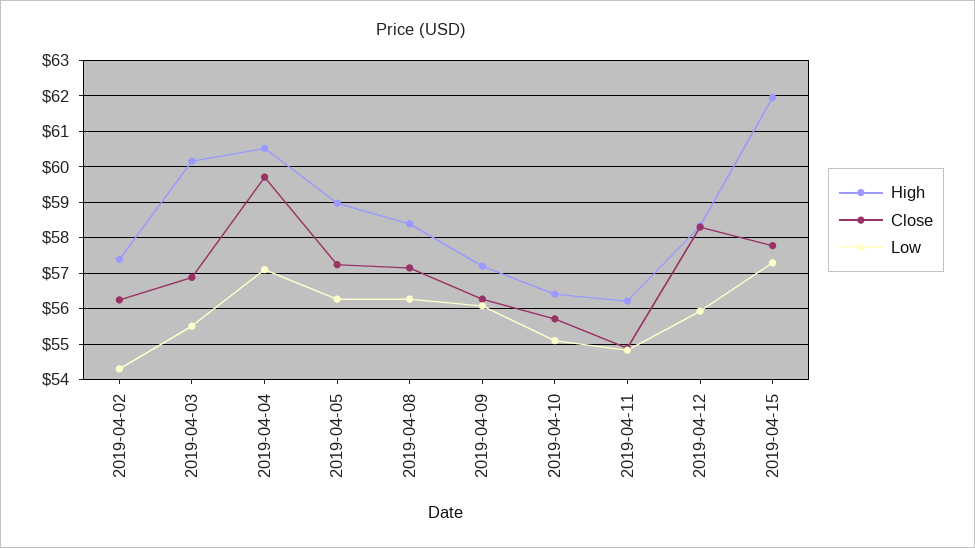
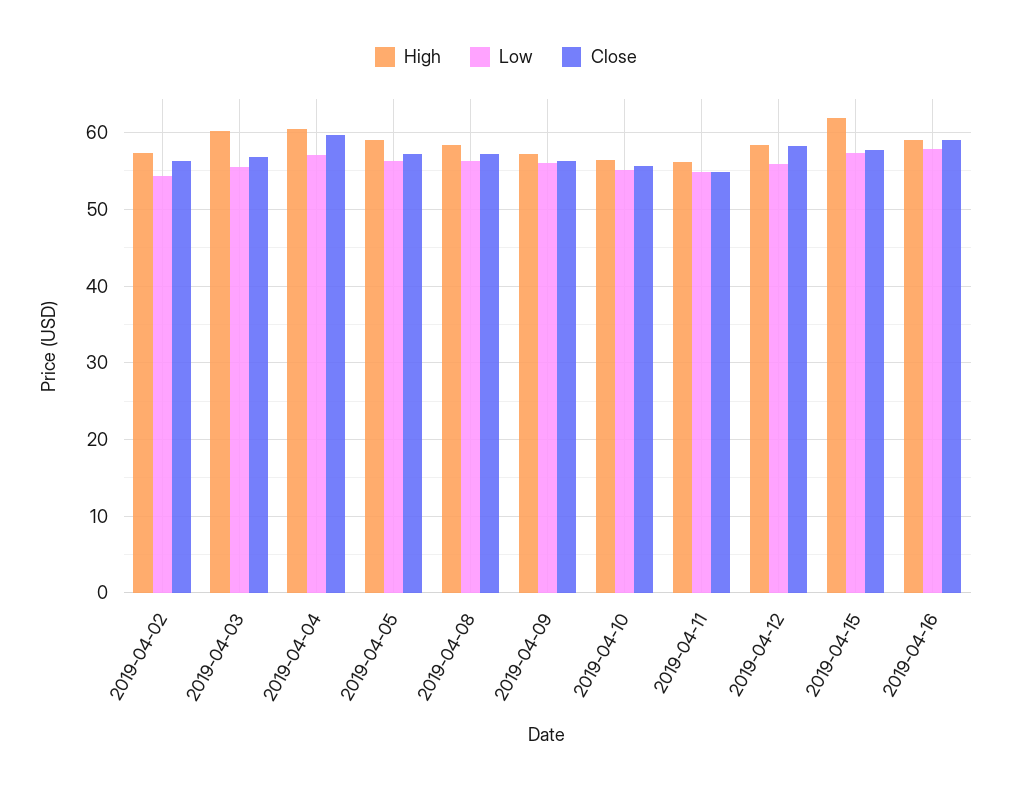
High, 2019-04-16: none -> 59
Low, 2019-04-16: none -> 58
Close, 2019-04-16: none -> 59

